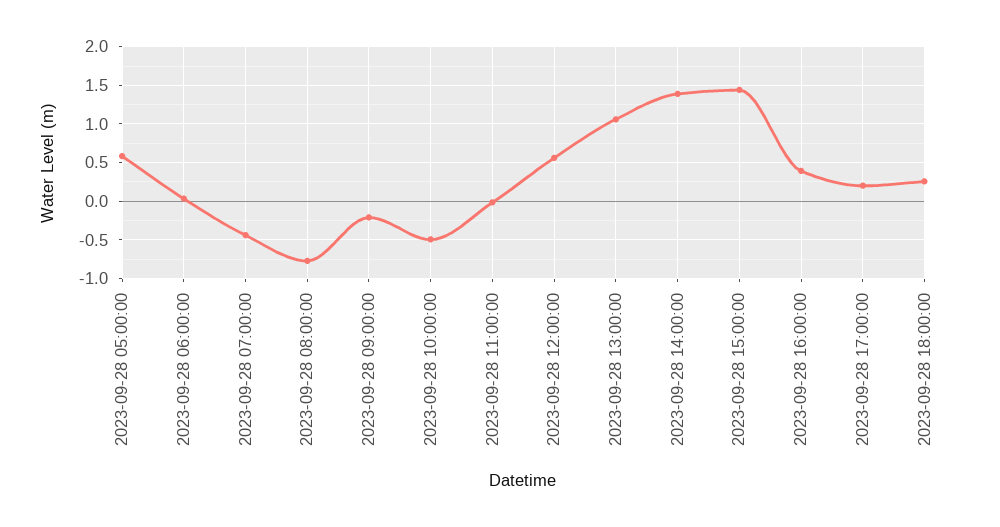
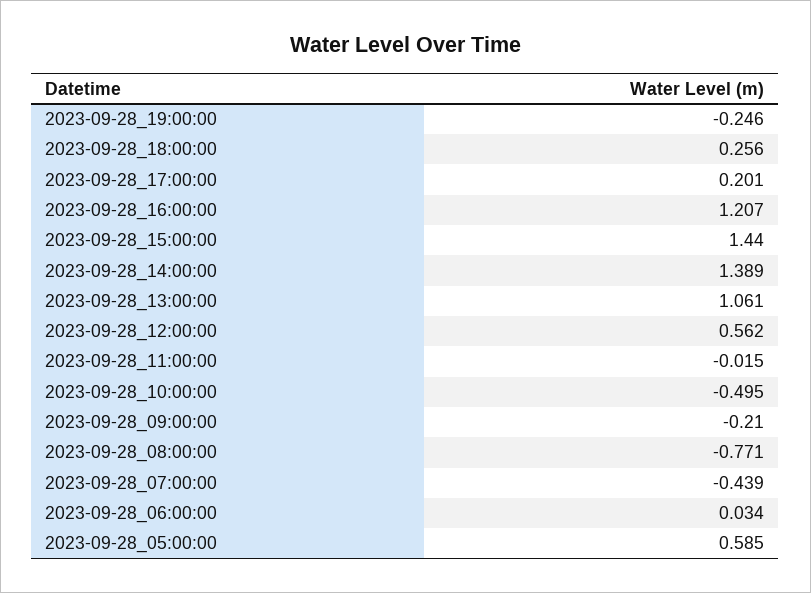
2023-09-28 16:00:00: 0.4 -> 1.207
2023-09-28_19:00:00: none -> -0.246

